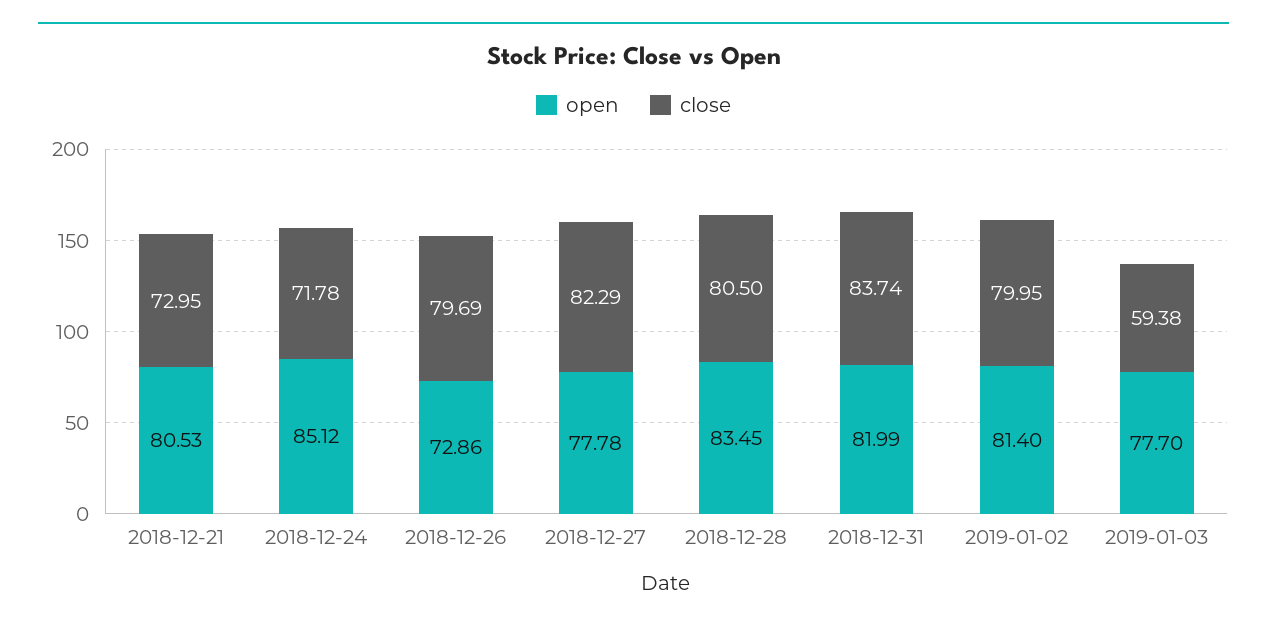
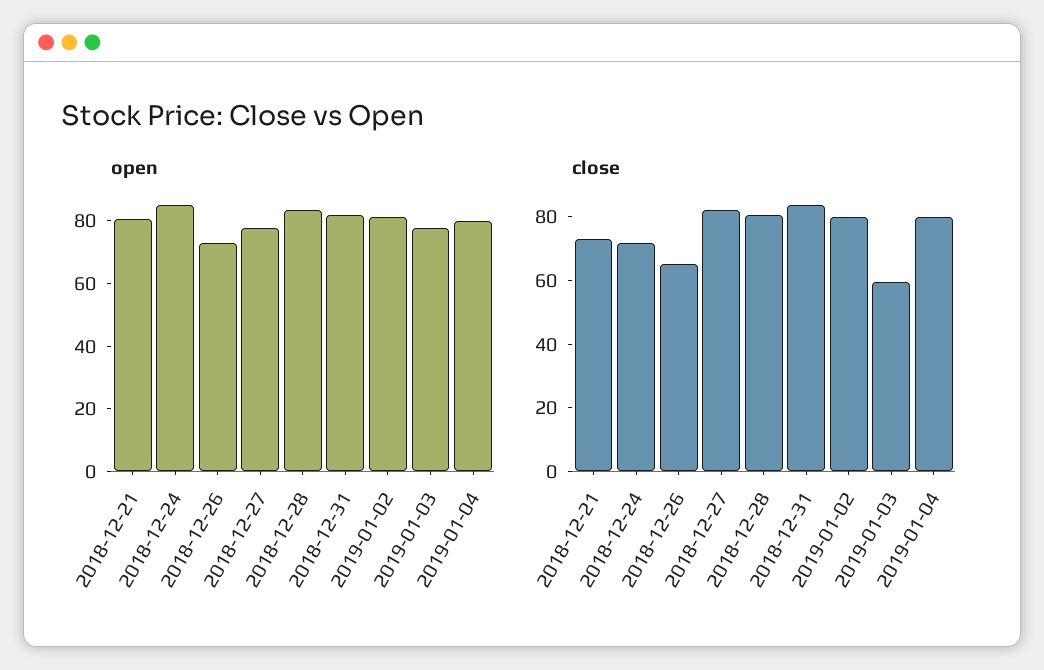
close, 2018-12-26: 79.69 -> 65
open, 2019-01-04: none -> 80
close, 2019-01-04: none -> 80

